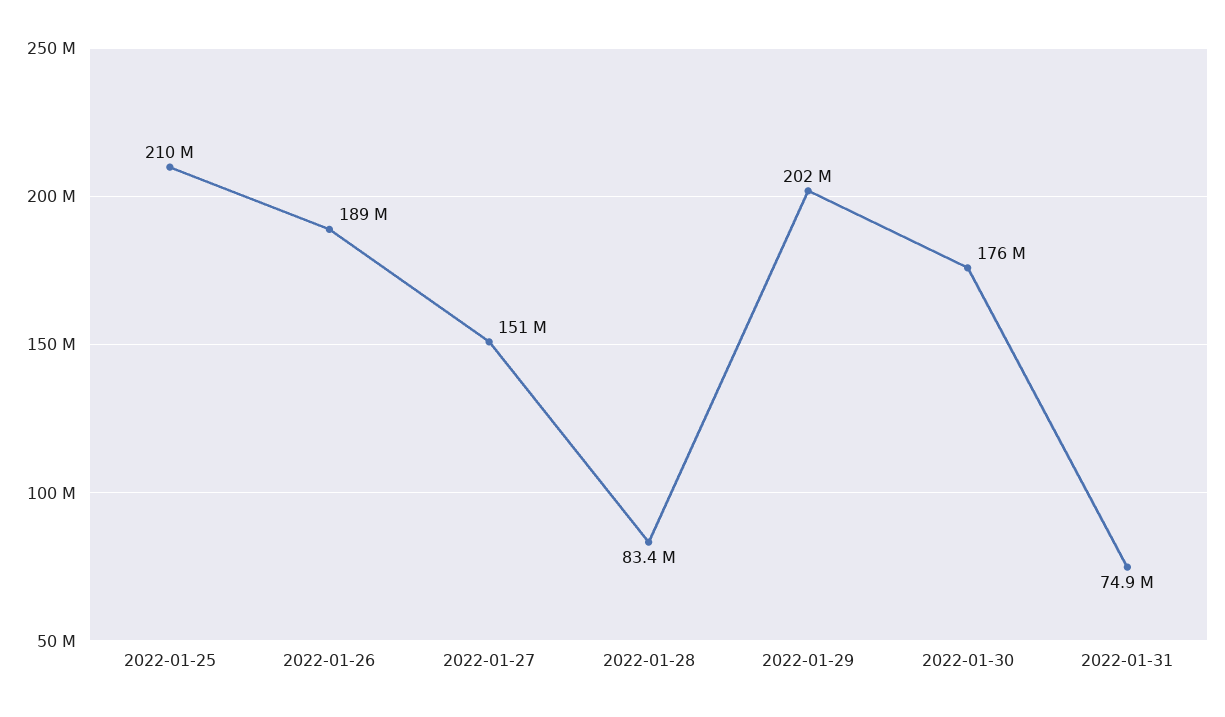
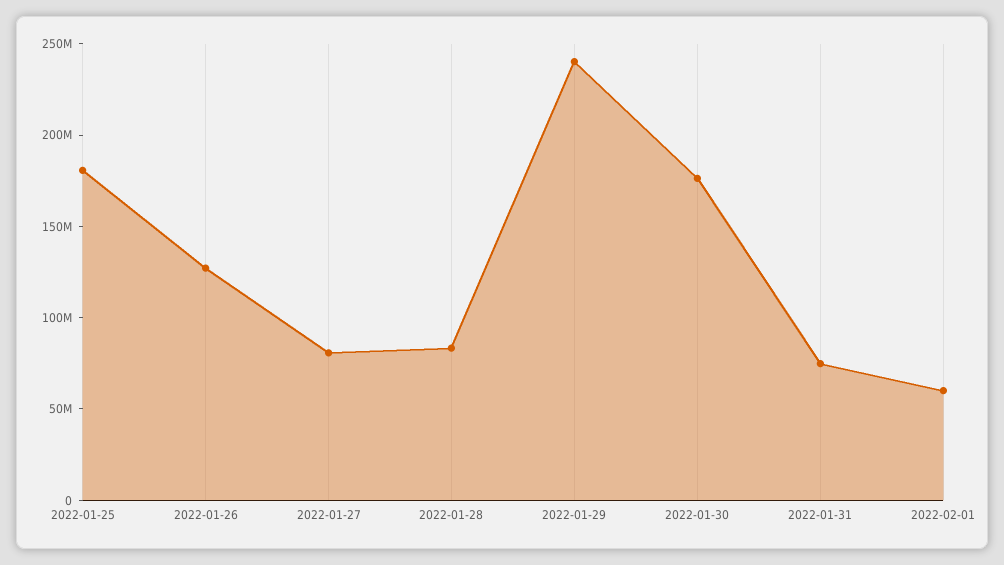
2022-01-25: 210000000 -> 180000000
2022-01-26: 189000000 -> 130000000
2022-01-27: 151000000 -> 80000000
2022-01-29: 202000000 -> 240000000
2022-02-01: none -> 60000000

